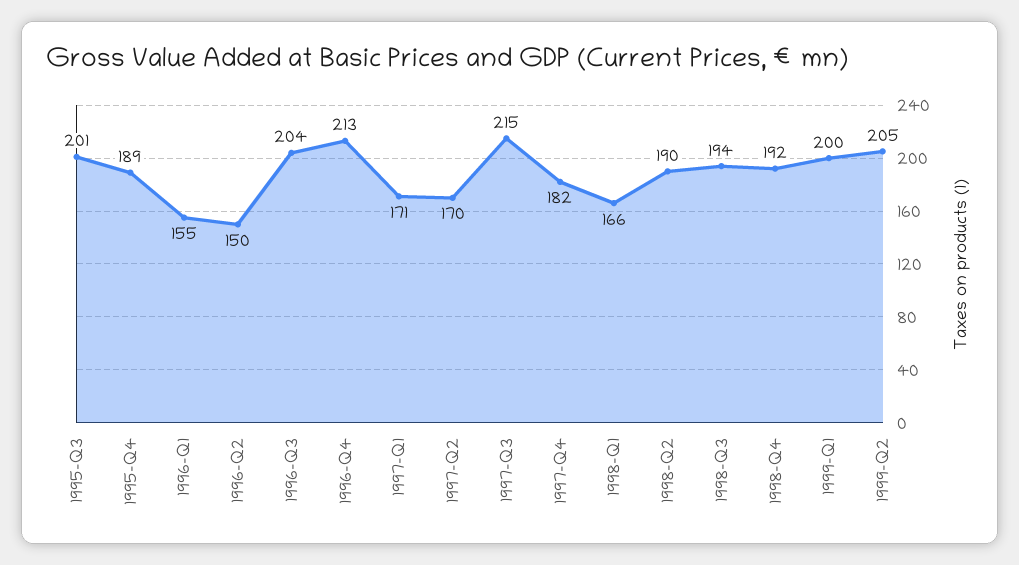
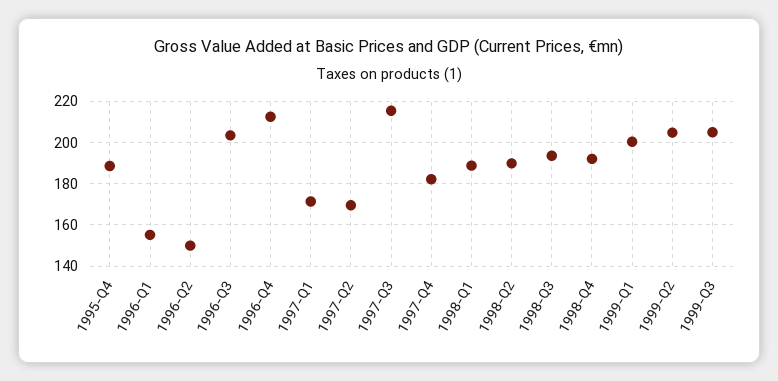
1995-Q3: 201 -> none
1998-Q1: 166 -> 190
1999-Q3: none -> 205

